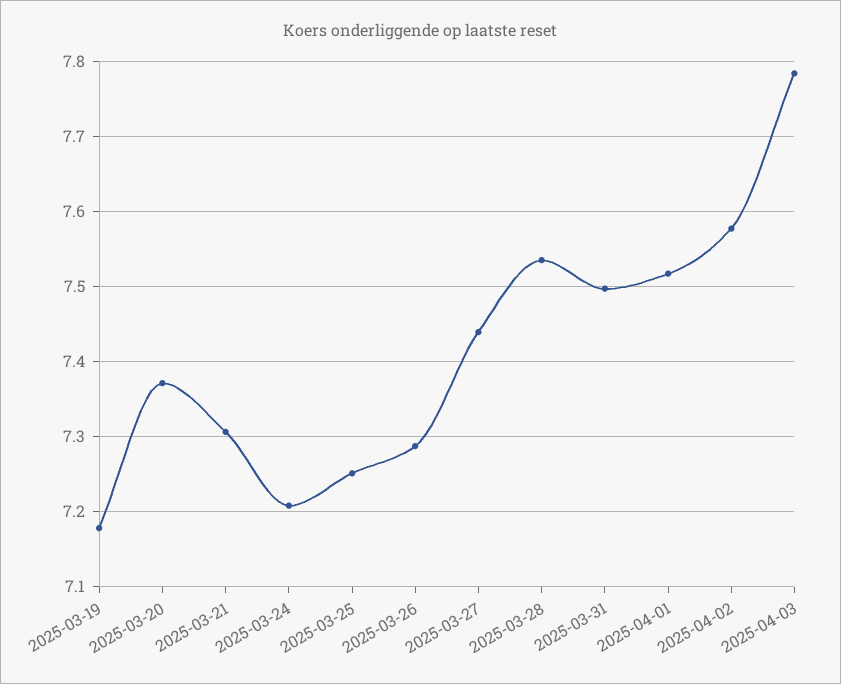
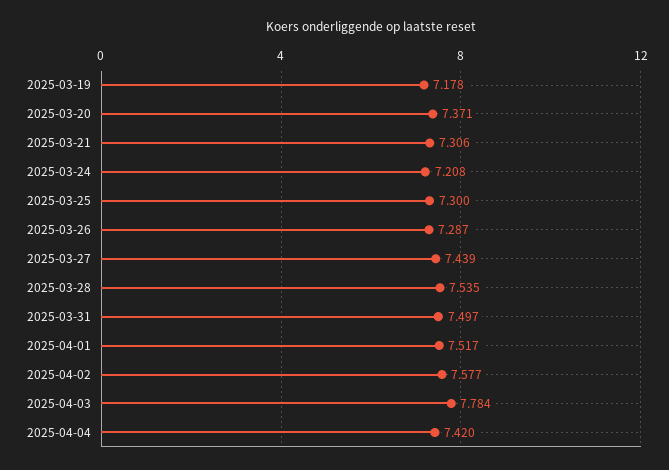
2025-03-25: 7.25 -> 7.3
2025-04-04: none -> 7.42

